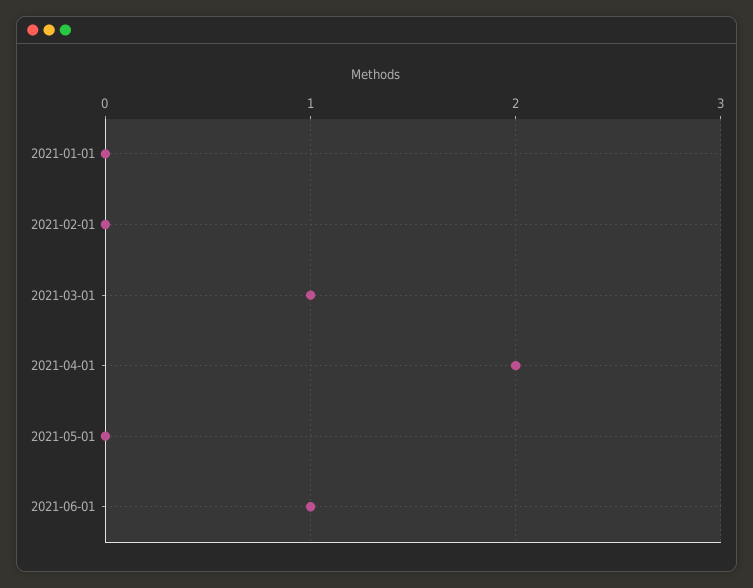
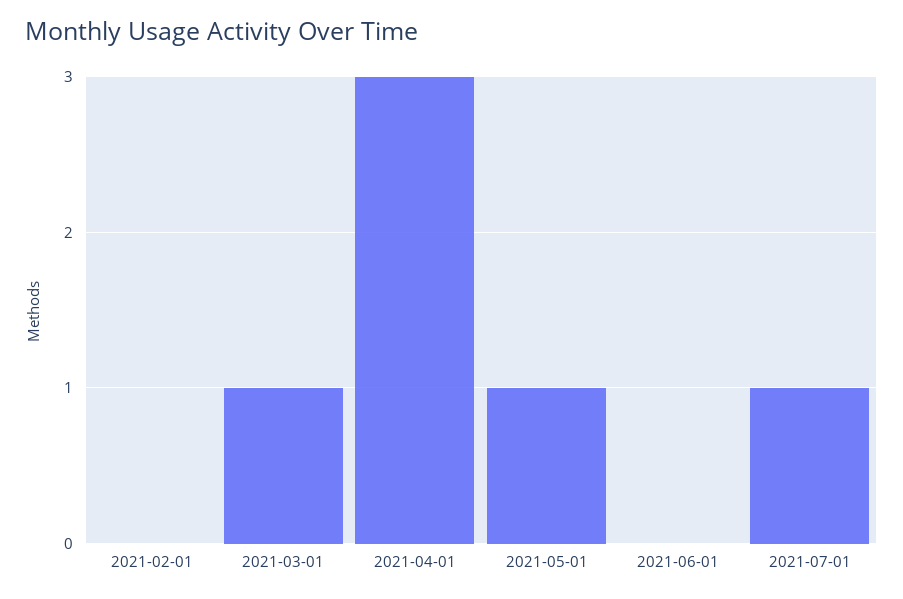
2021-01-01: 0 -> none
2021-04-01: 2 -> 3
2021-05-01: 0 -> 1
2021-06-01: 1 -> 0
2021-07-01: none -> 1

